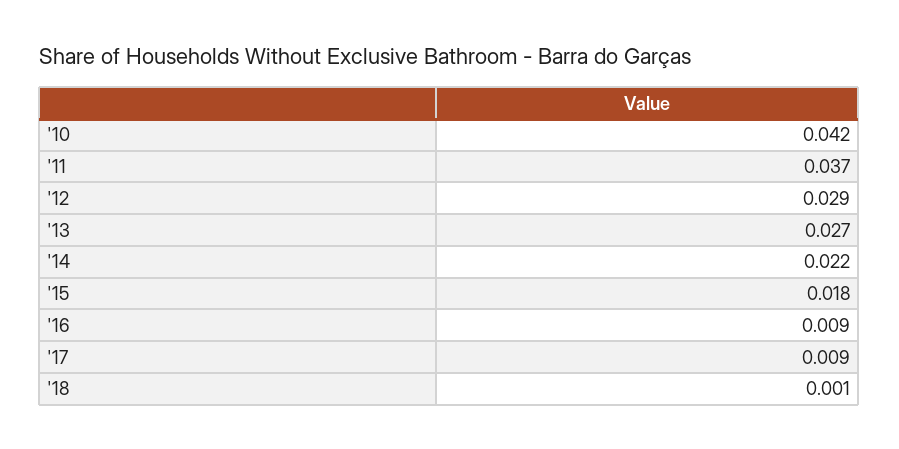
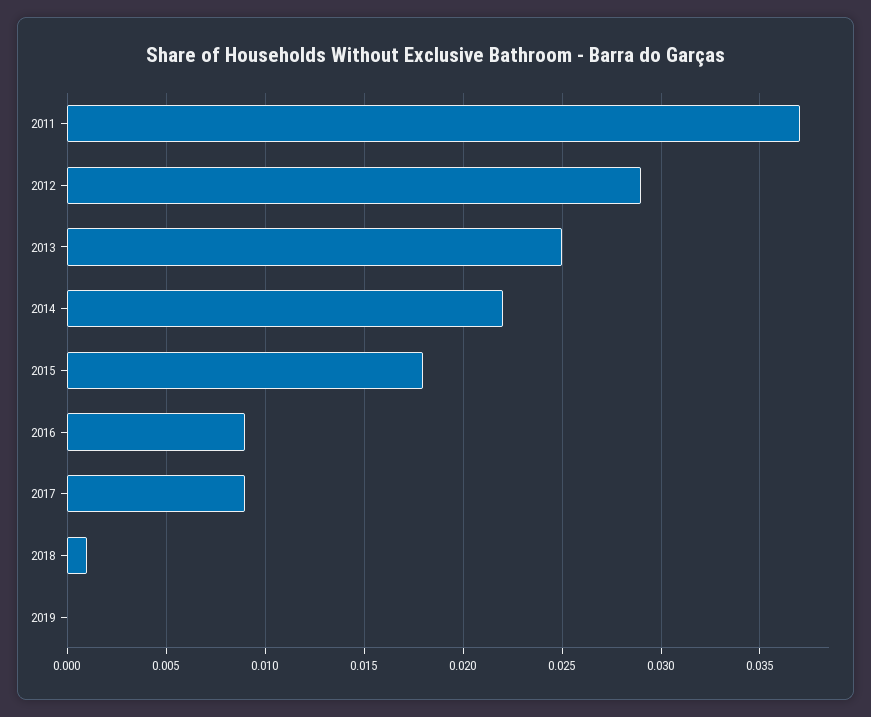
'10: 0.042 -> none
'13: 0.027 -> 0.025
2019: none -> 0

